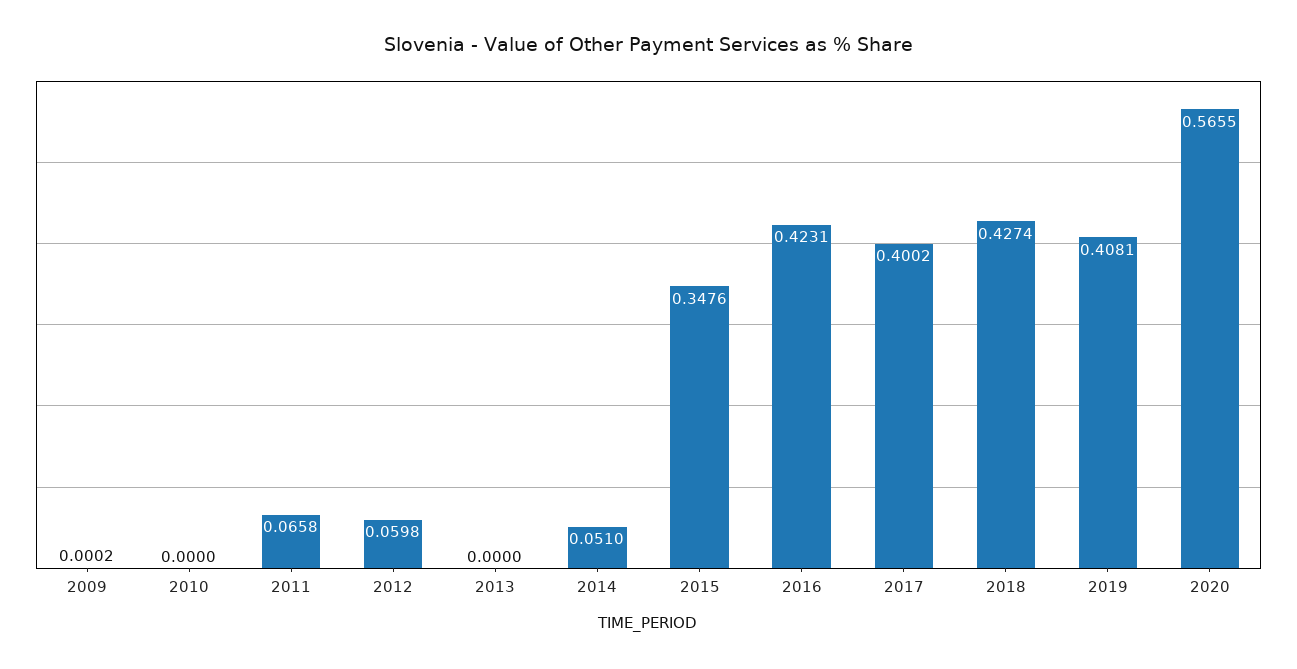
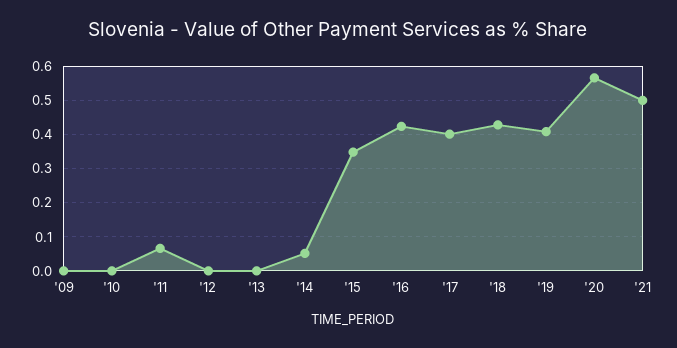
2012: 0.0598 -> 0
'21: none -> 0.5

